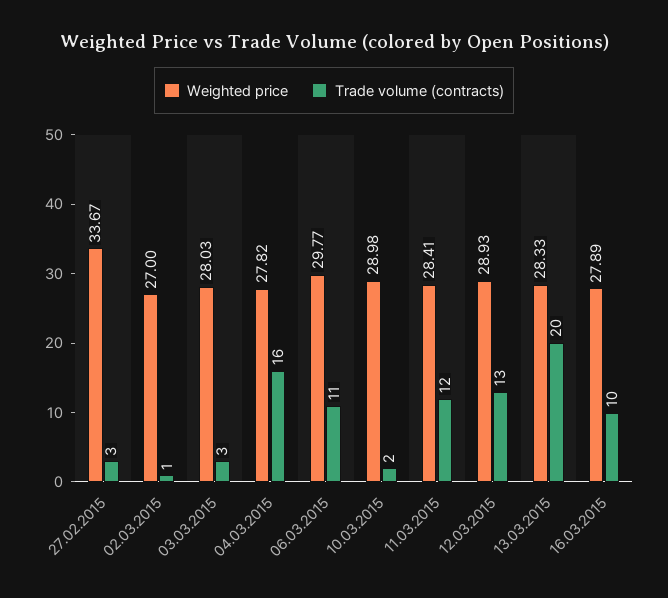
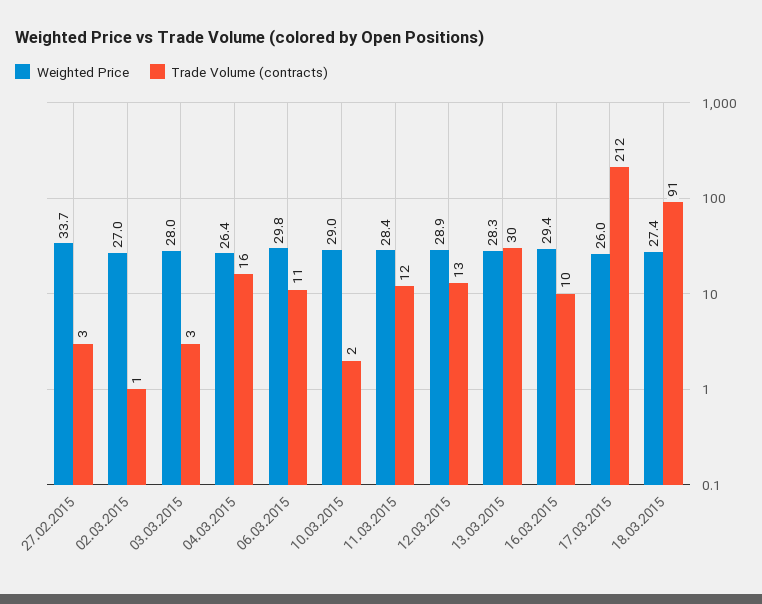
Weighted price, 04.03.2015: 27.82 -> 26.4
Trade volume (contracts), 13.03.2015: 20 -> 30
Weighted price, 16.03.2015: 27.89 -> 29.4
Weighted price, 17.03.2015: none -> 26
Trade volume (contracts), 17.03.2015: none -> 212
Weighted price, 18.03.2015: none -> 27.4
Trade volume (contracts), 18.03.2015: none -> 91

